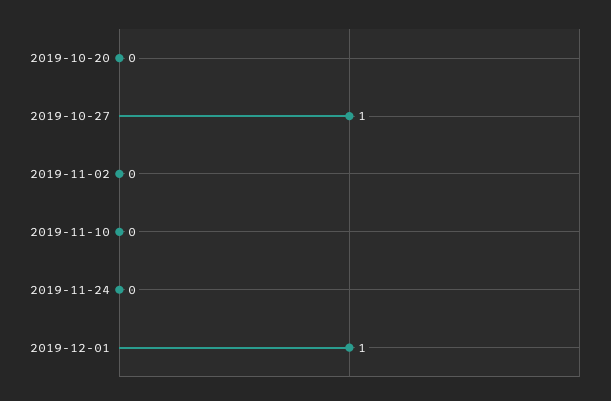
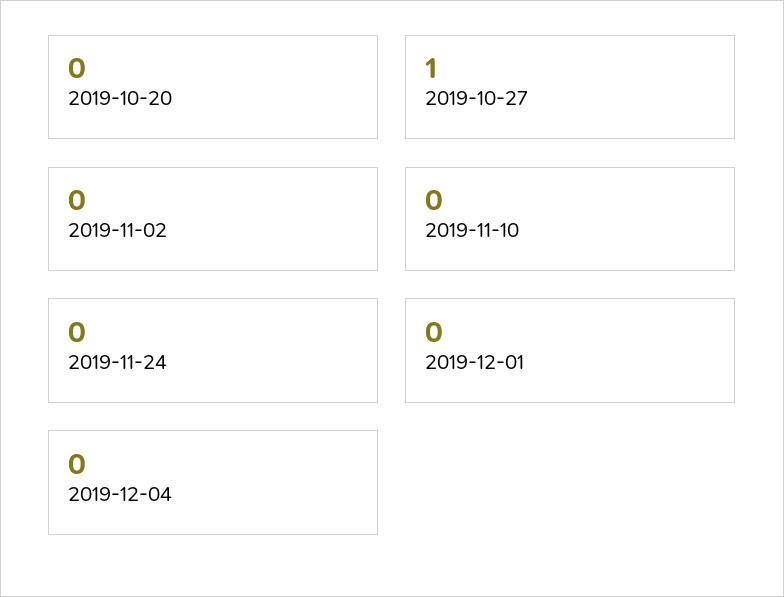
2019-12-01: 1 -> 0
2019-12-04: none -> 0

